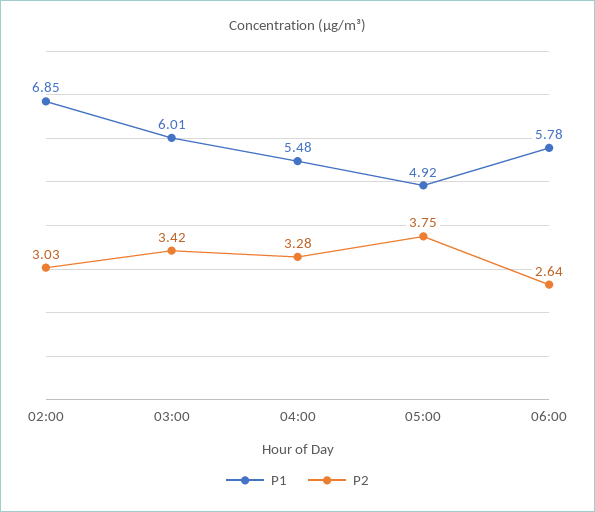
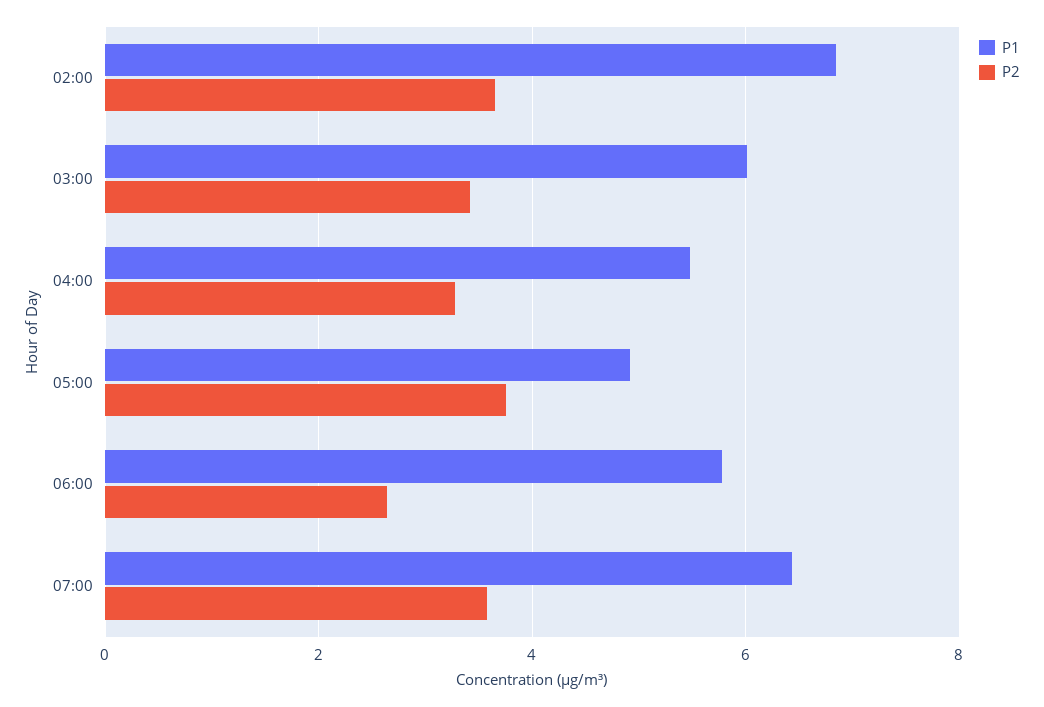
P2, 02:00: 3.03 -> 3.6
P1, 07:00: none -> 6.4
P2, 07:00: none -> 3.6

